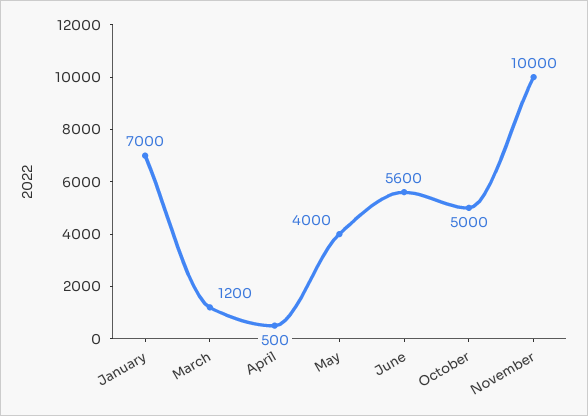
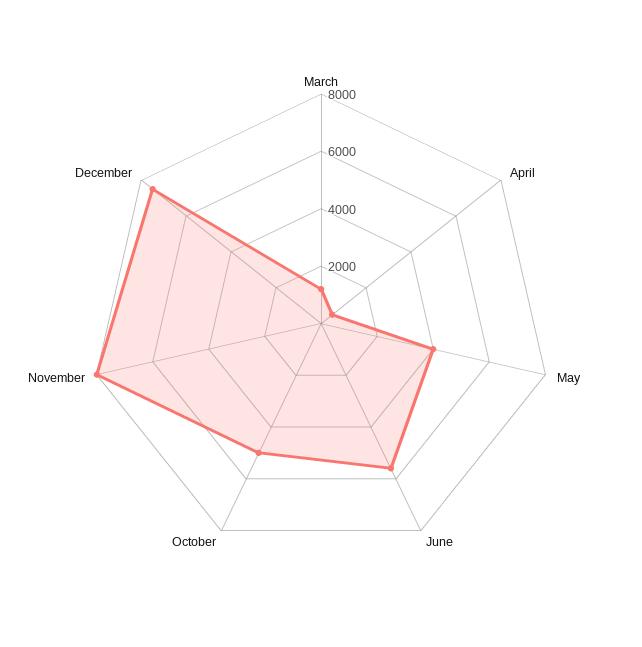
January: 7000 -> none
November: 10000 -> 8000
December: none -> 7500

